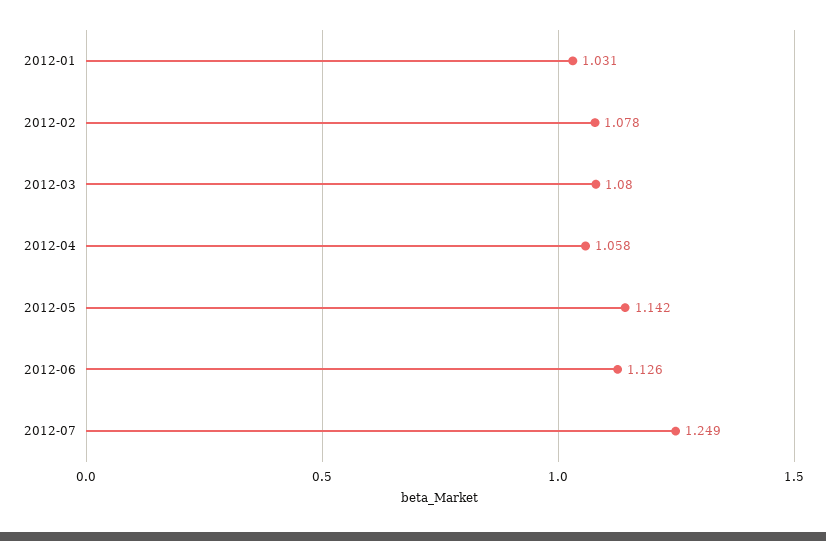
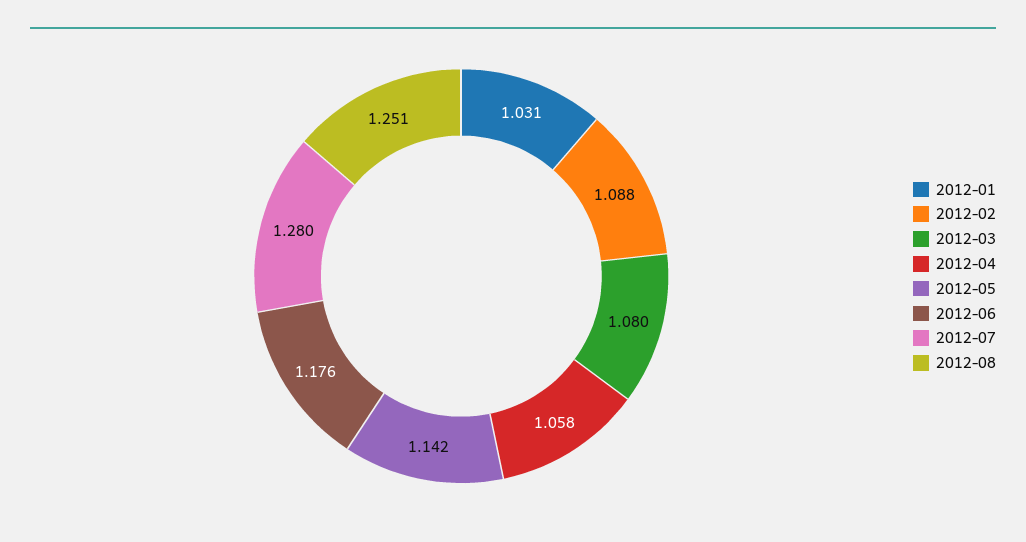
2012-02: 1.078 -> 1.088
2012-06: 1.126 -> 1.176
2012-07: 1.249 -> 1.28
2012-08: none -> 1.251

